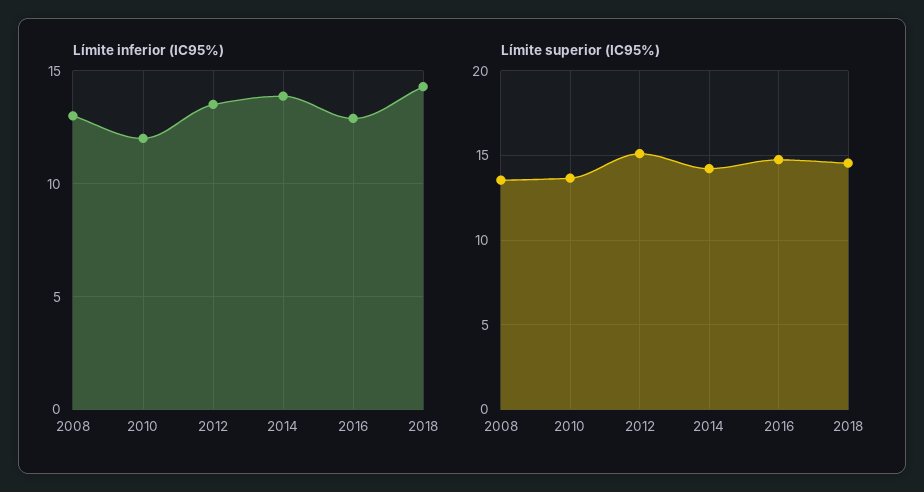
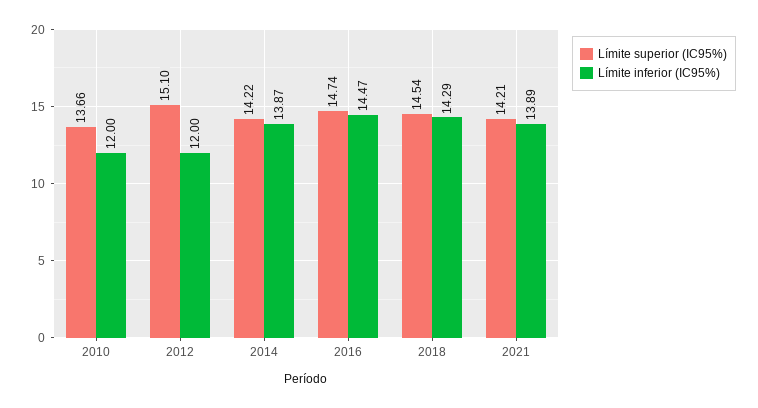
Límite inferior (IC95%), 2008: 13 -> none
Límite inferior (IC95%), 2012: 13.5 -> 12
Límite inferior (IC95%), 2016: 13 -> 14.47
Límite superior (IC95%), 2008: 13.5 -> none
Límite superior (IC95%), 2021: none -> 14.21
Límite inferior (IC95%), 2021: none -> 13.89

